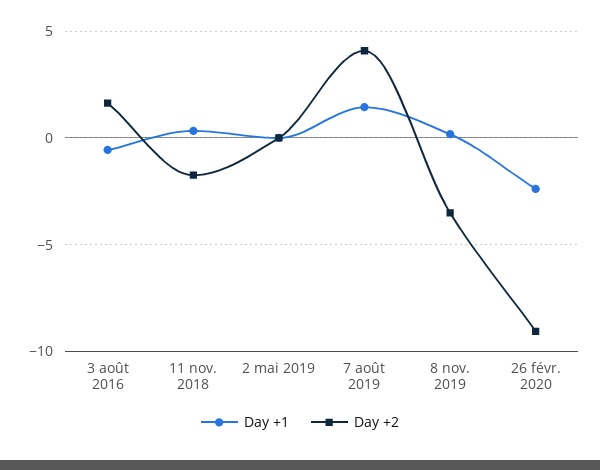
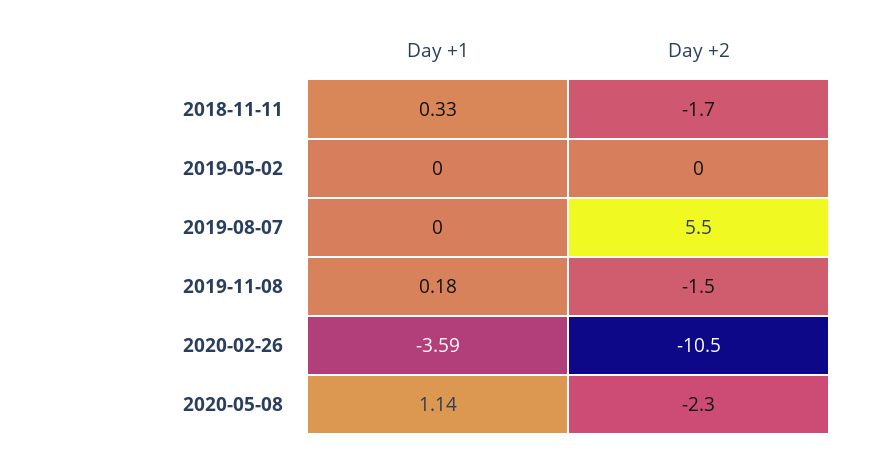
Day +1, 3 août 2016: -0.5 -> none
Day +2, 3 août 2016: 1.5 -> none
Day +1, 7 août 2019: 1.5 -> 0
Day +2, 7 août 2019: 4 -> 5.5
Day +2, 8 nov. 2019: -3.5 -> -1.5
Day +1, 26 févr. 2020: -2.5 -> -3.59
Day +2, 26 févr. 2020: -9 -> -10.5
Day +1, 2020-05-08: none -> 1.14
Day +2, 2020-05-08: none -> -2.3

